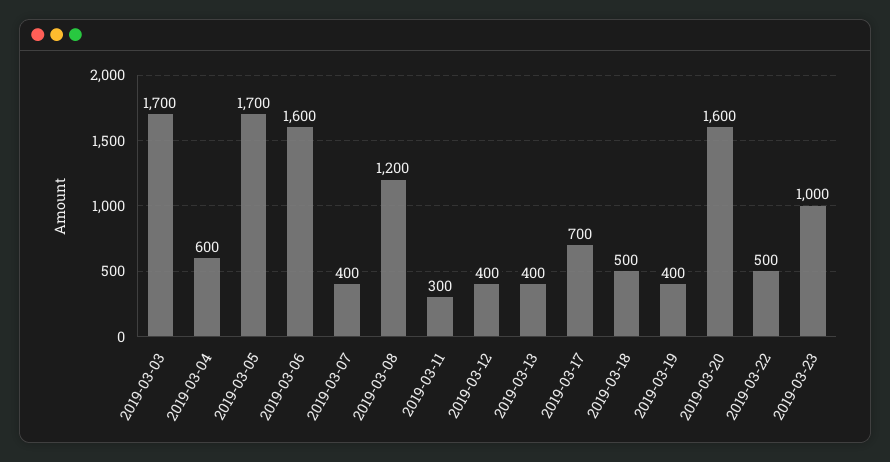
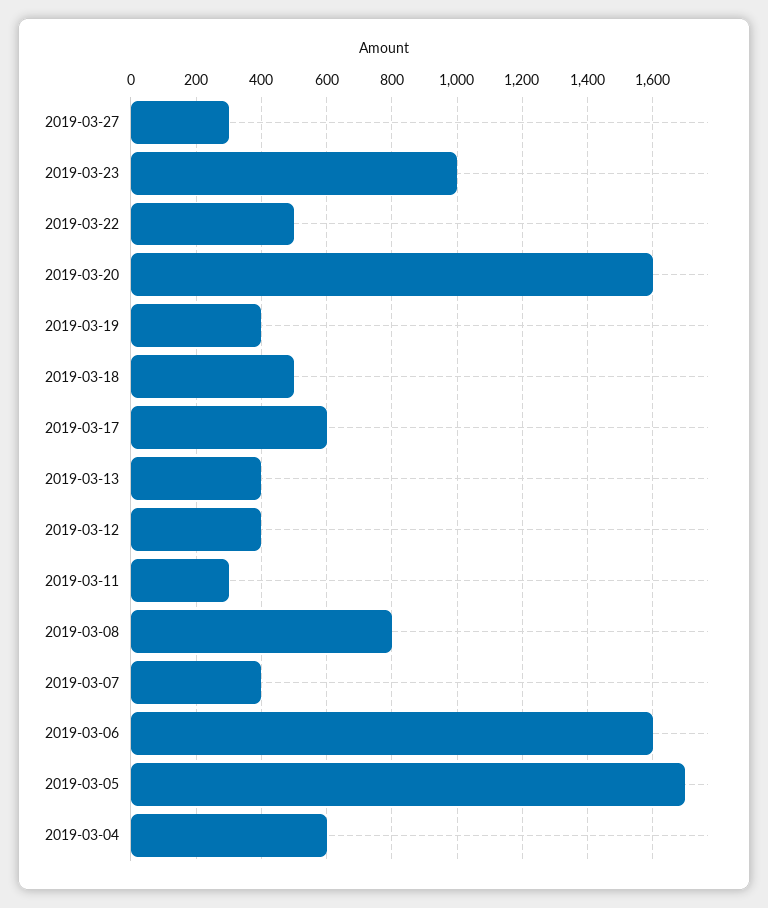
2019-03-03: 1700 -> none
2019-03-08: 1200 -> 800
2019-03-17: 700 -> 600
2019-03-27: none -> 300

